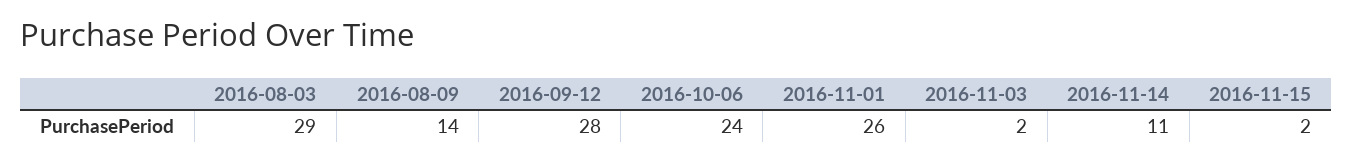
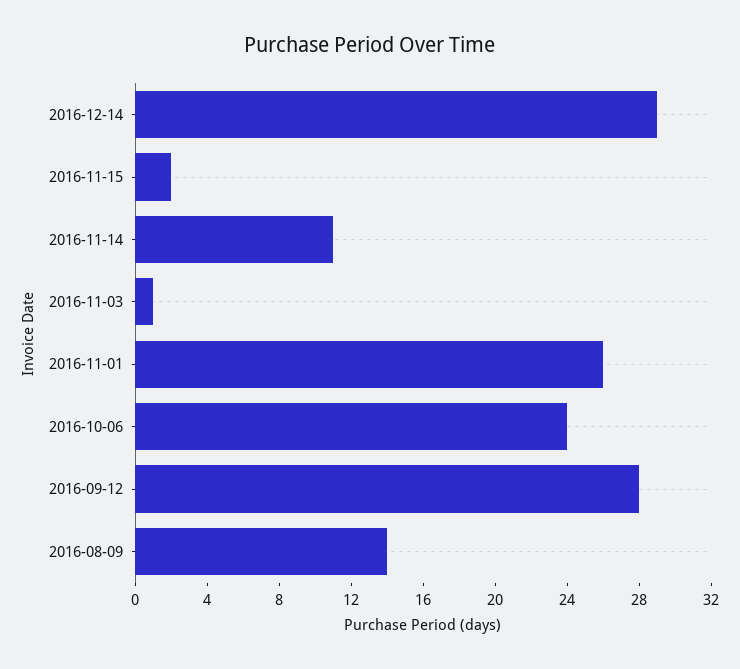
2016-08-03: 29 -> none
2016-11-03: 2 -> 1
2016-12-14: none -> 29

